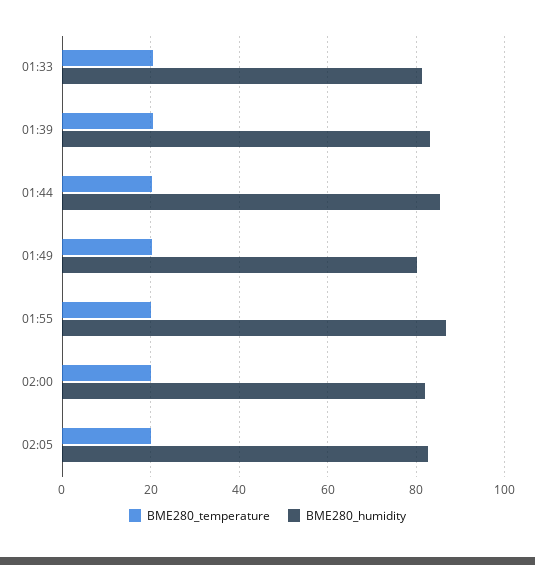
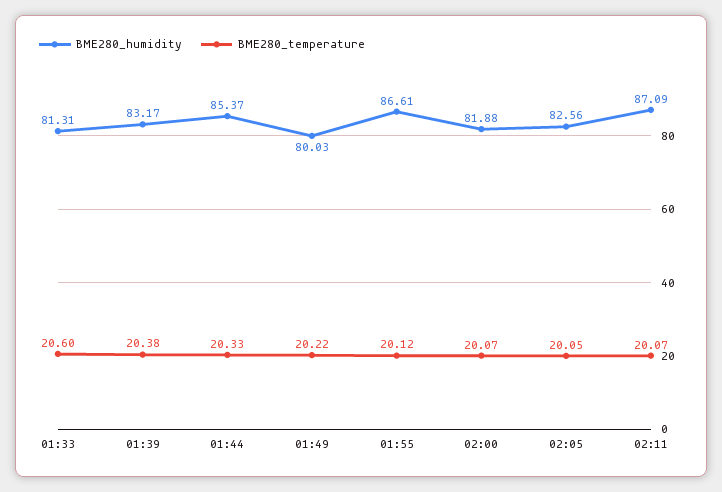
BME280_humidity, 02:11: none -> 87.09
BME280_temperature, 02:11: none -> 20.07

